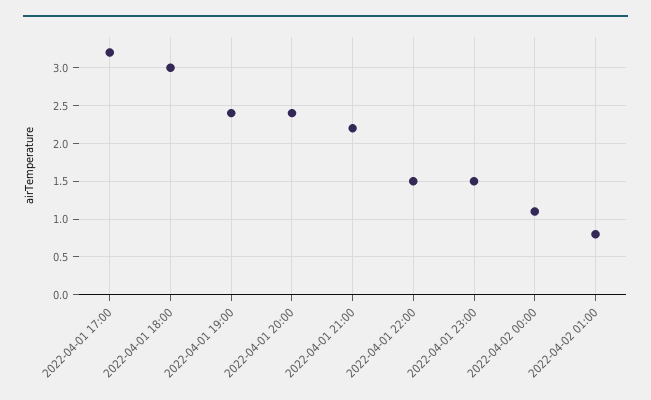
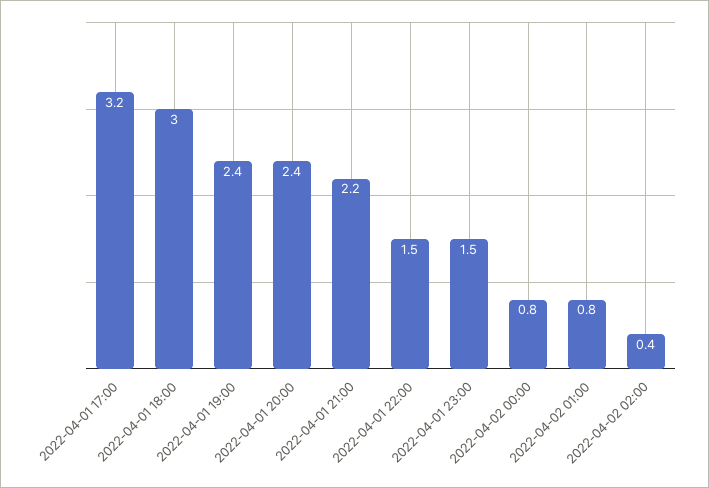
2022-04-02 00:00: 1.1 -> 0.8
2022-04-02 02:00: none -> 0.4

